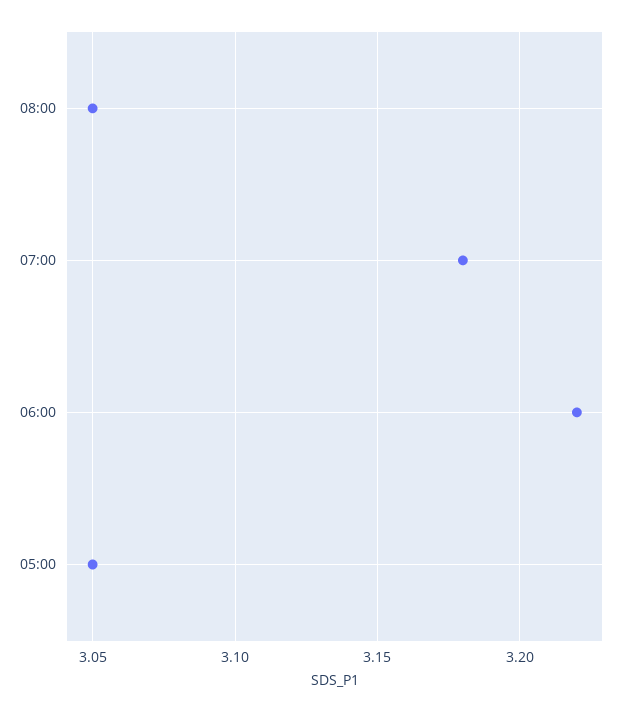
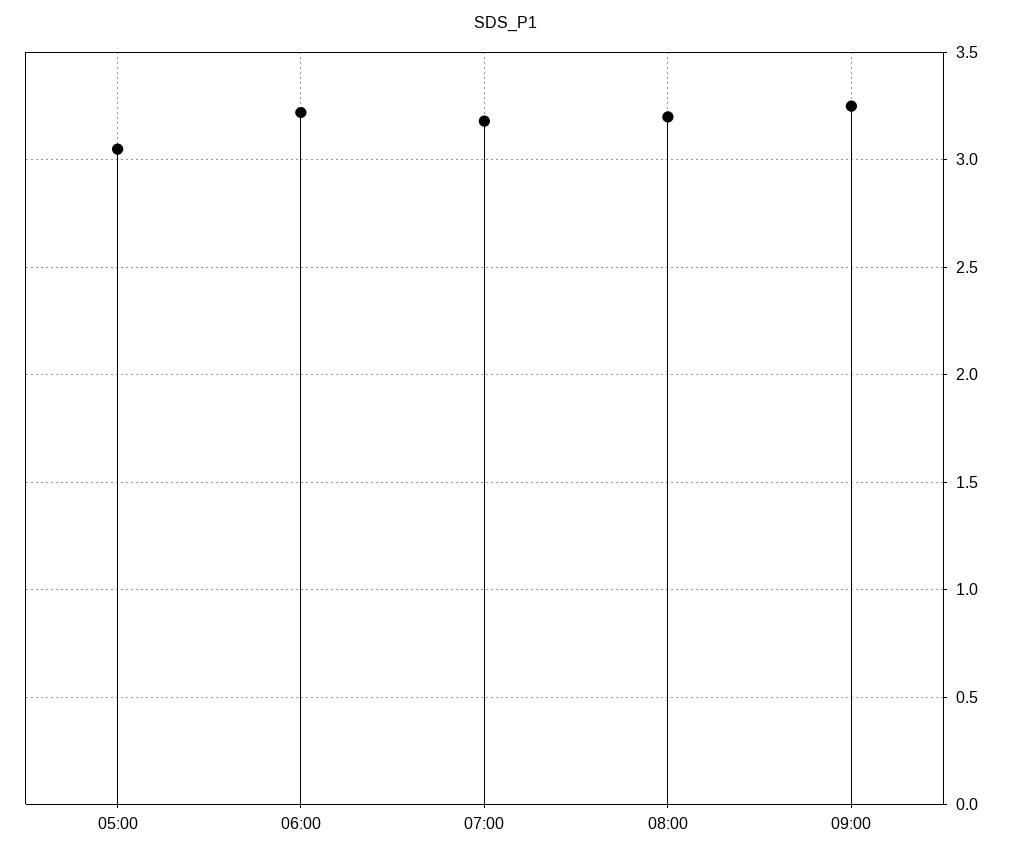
08:00: 3.05 -> 3.2
09:00: none -> 3.25

